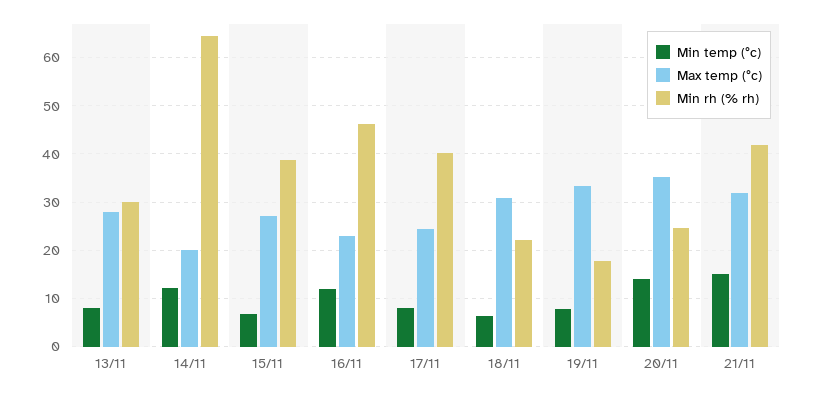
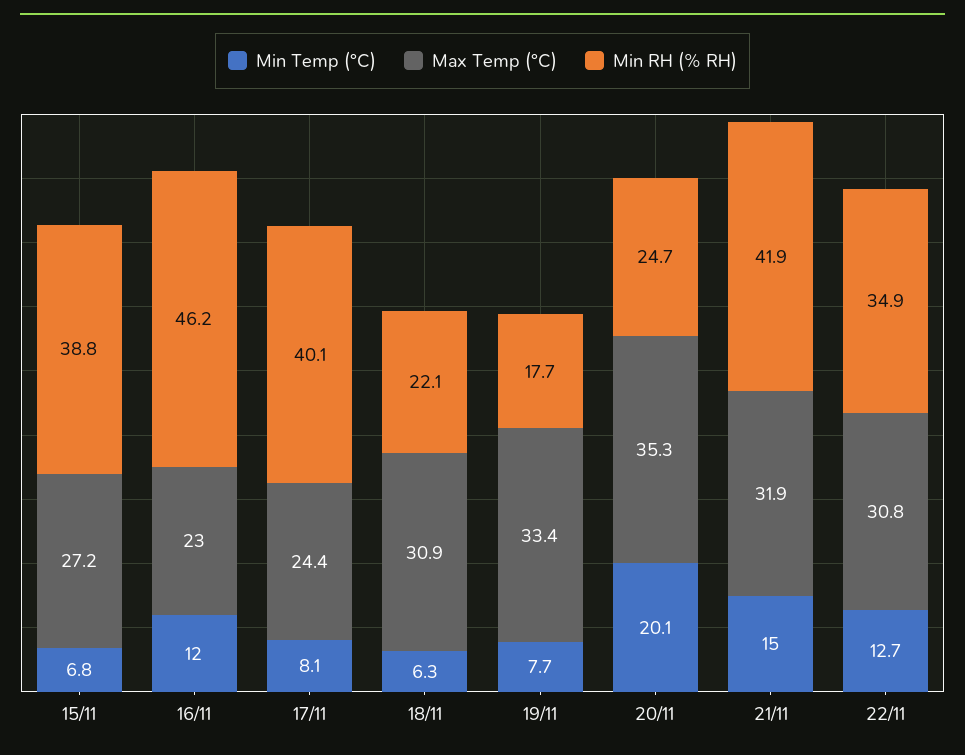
Min temp (°c), 13/11: 8 -> none
Max temp (°c), 13/11: 28 -> none
Min rh (% rh), 13/11: 30 -> none
Min temp (°c), 14/11: 12 -> none
Max temp (°c), 14/11: 20 -> none
Min rh (% rh), 14/11: 64 -> none
Min temp (°c), 20/11: 14 -> 20.1
Min temp (°c), 22/11: none -> 12.7
Max temp (°c), 22/11: none -> 30.8
Min rh (% rh), 22/11: none -> 34.9

